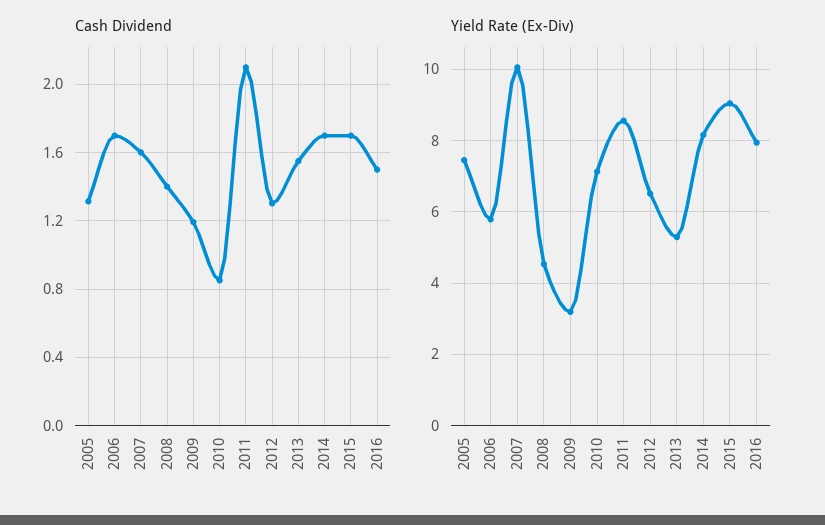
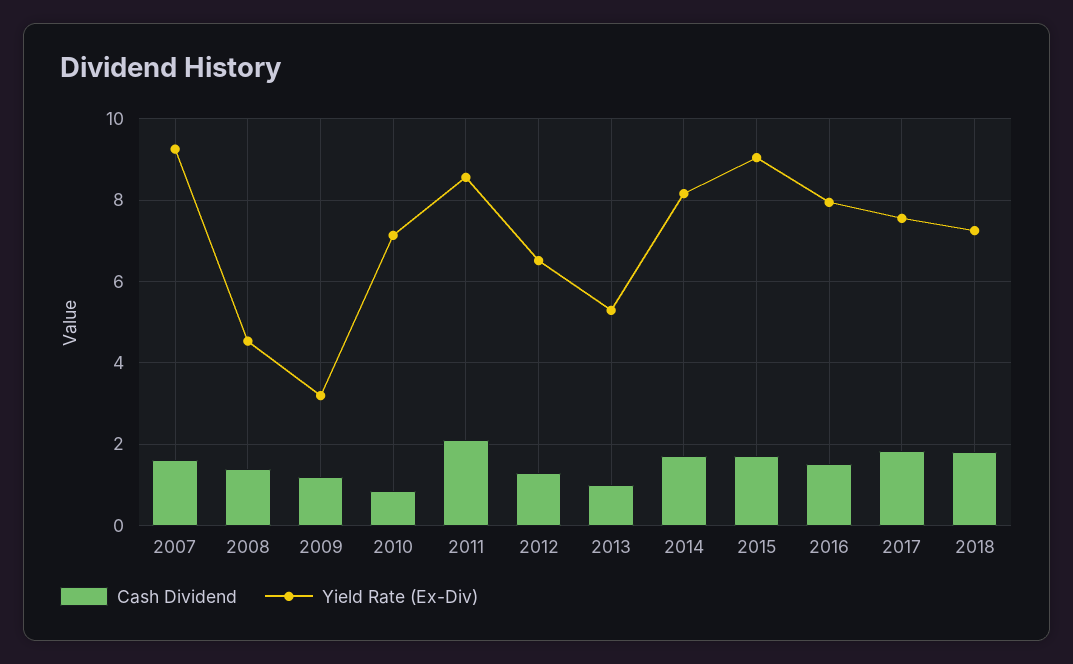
Cash Dividend, 2005: 1.3 -> none
Cash Dividend, 2006: 1.7 -> none
Cash Dividend, 2013: 1.55 -> 1
Yield Rate (Ex-Div), 2005: 7.4 -> none
Yield Rate (Ex-Div), 2006: 5.8 -> none
Yield Rate (Ex-Div), 2007: 10 -> 9.2
Cash Dividend, 2017: none -> 1.8
Yield Rate (Ex-Div), 2017: none -> 7.6
Cash Dividend, 2018: none -> 1.8
Yield Rate (Ex-Div), 2018: none -> 7.2

